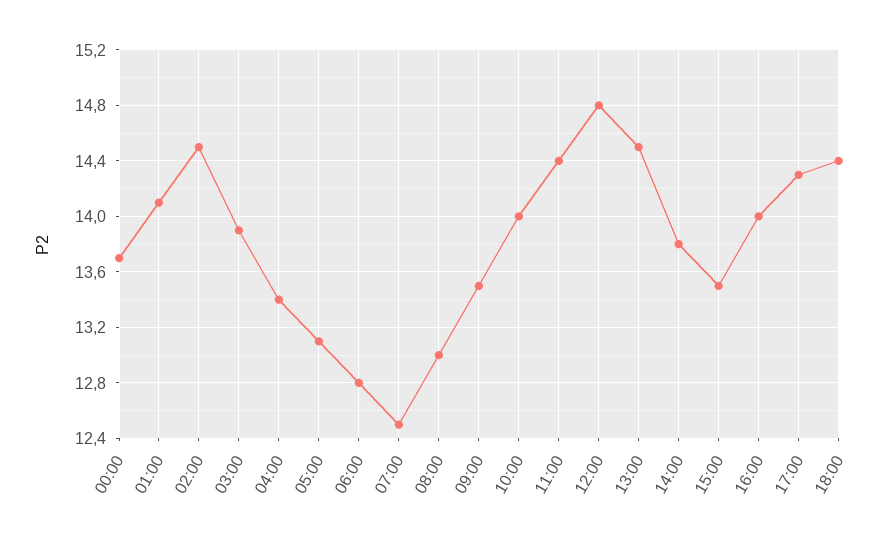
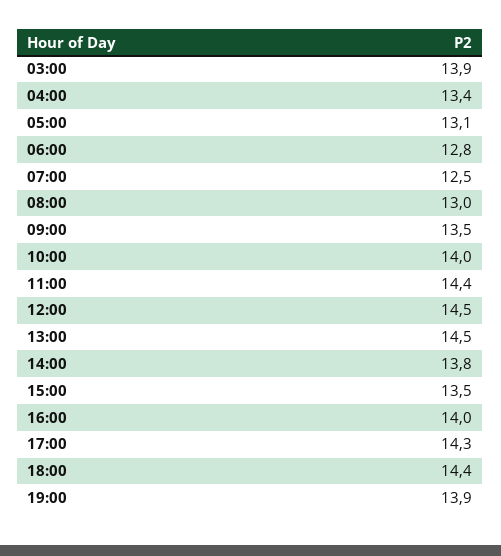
00:00: 13.7 -> none
01:00: 14.1 -> none
02:00: 14.5 -> none
12:00: 14.8 -> 14.5
19:00: none -> 13.9

